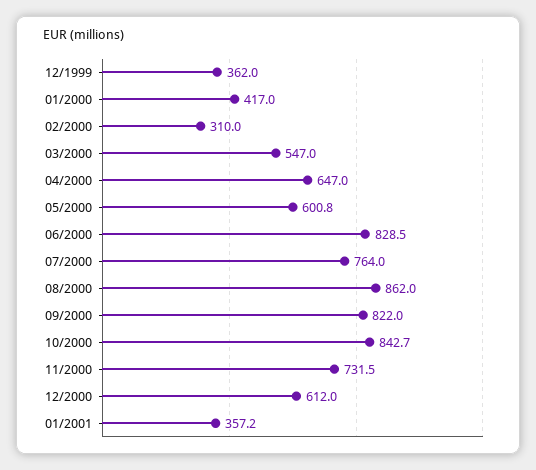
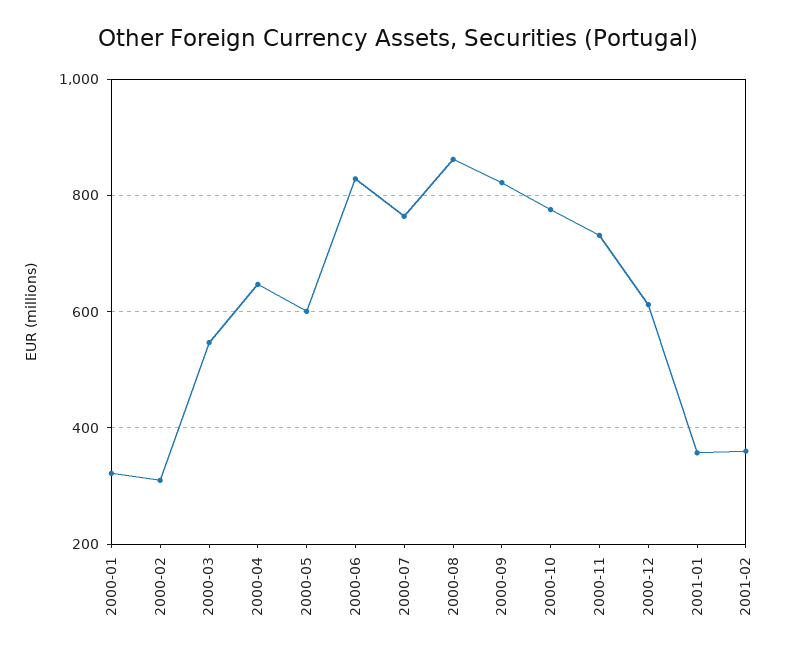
12/1999: 362 -> none
01/2000: 417 -> 320
10/2000: 842.7 -> 780
2001-02: none -> 360

